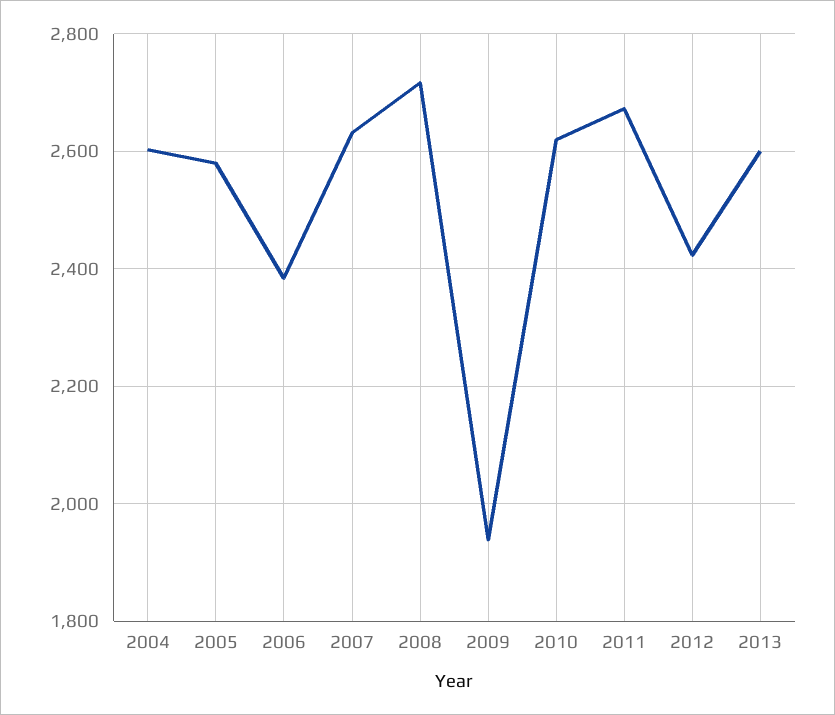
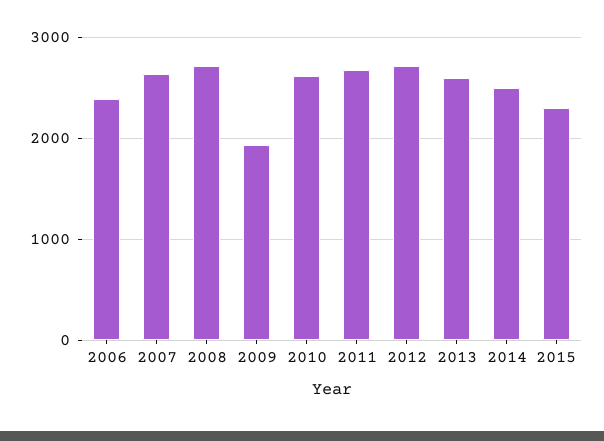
2004: 2600 -> none
2005: 2580 -> none
2012: 2420 -> 2700
2014: none -> 2500
2015: none -> 2300

